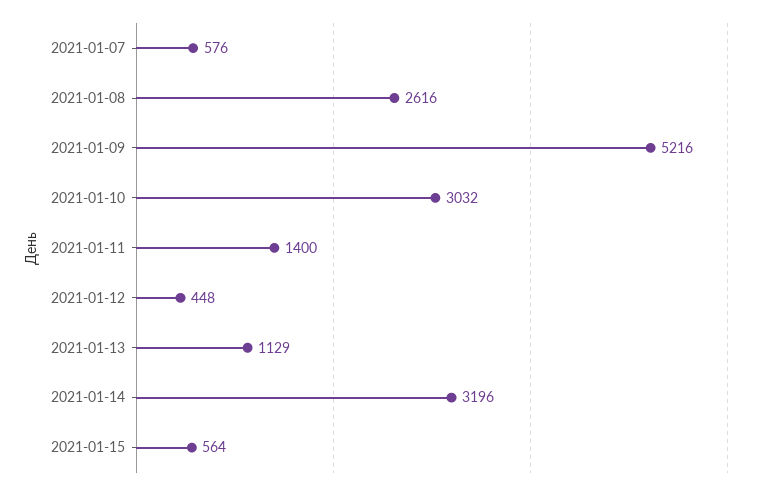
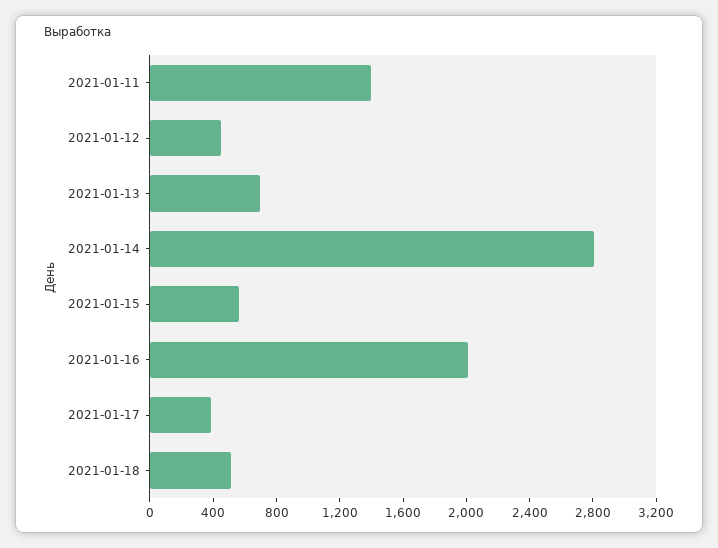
2021-01-07: 576 -> none
2021-01-08: 2616 -> none
2021-01-09: 5216 -> none
2021-01-10: 3032 -> none
2021-01-13: 1129 -> 700
2021-01-14: 3196 -> 2800
2021-01-16: none -> 2000
2021-01-17: none -> 400
2021-01-18: none -> 500

